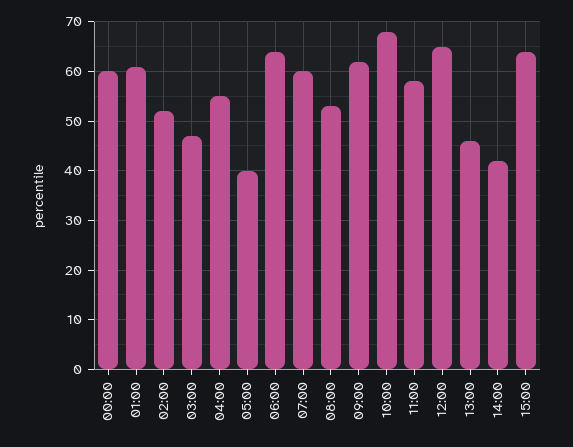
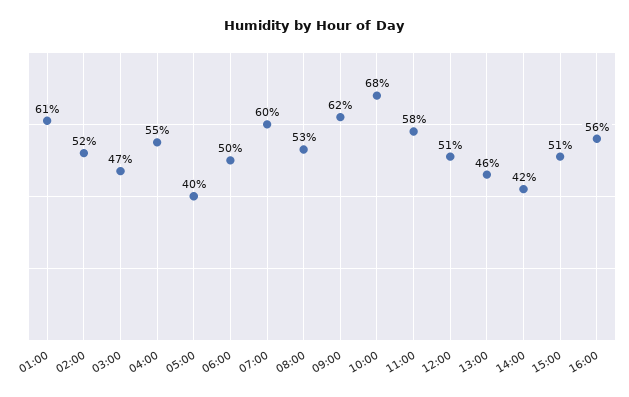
00:00: 60 -> none
06:00: 65 -> 50
12:00: 65 -> 51
15:00: 65 -> 51
16:00: none -> 56

